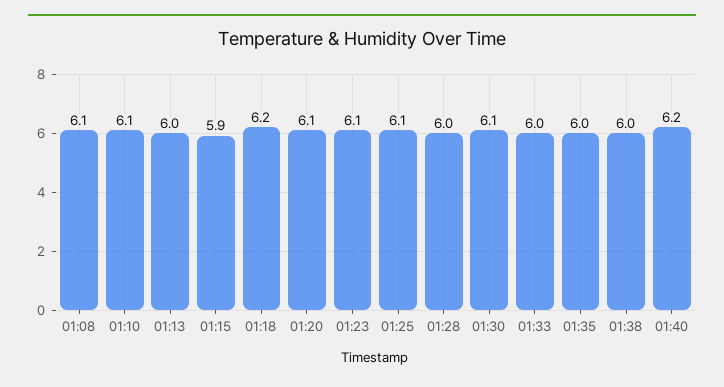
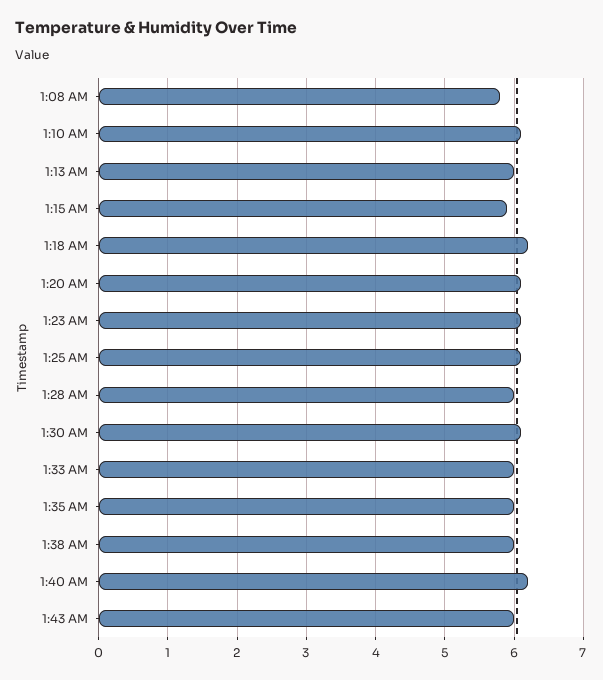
01:08: 6.1 -> 5.8
1:43 AM: none -> 6

